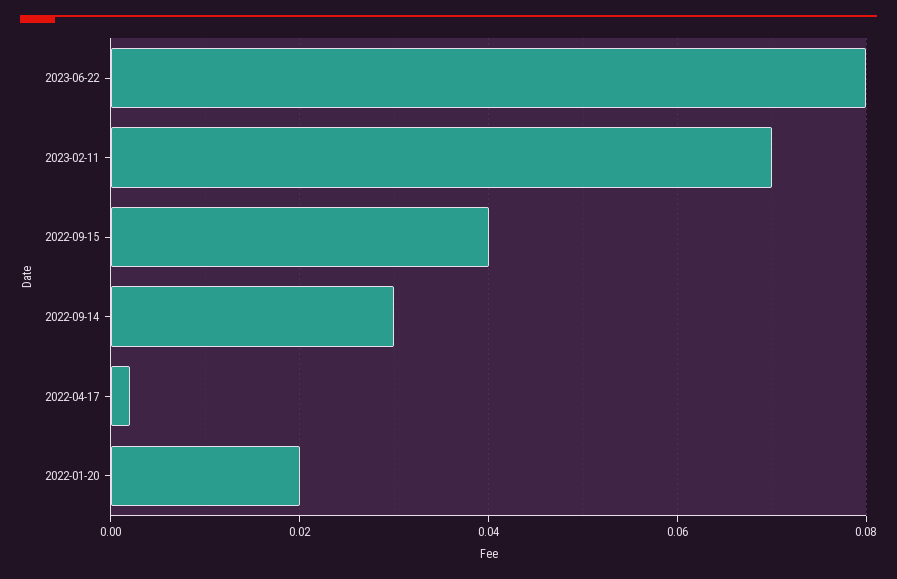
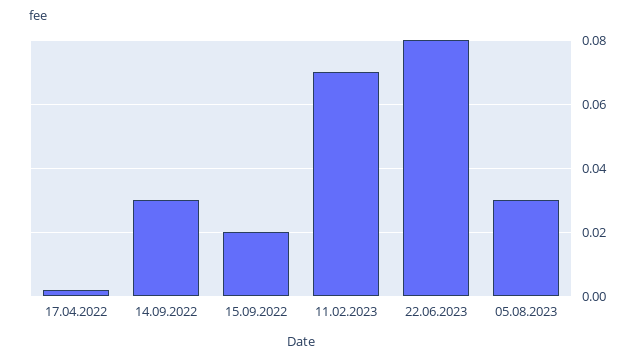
2022-09-15: 0.04 -> 0.02
2022-01-20: 0.02 -> none
05.08.2023: none -> 0.03

